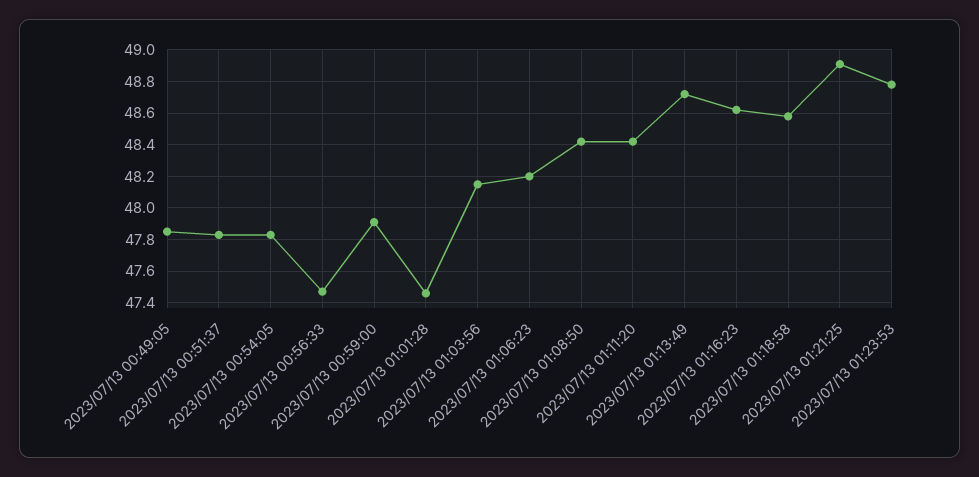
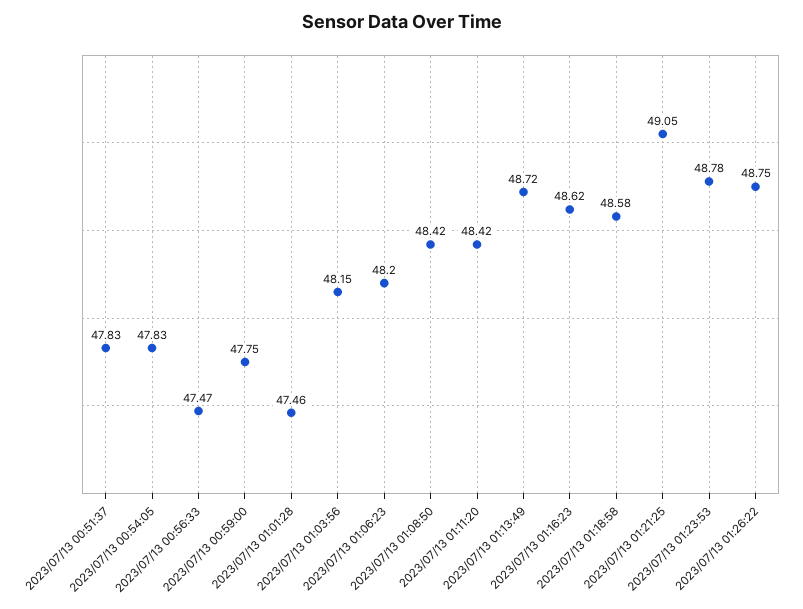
2023/07/13 00:49:05: 47.85 -> none
2023/07/13 00:59:00: 47.9 -> 47.75
2023/07/13 01:21:25: 48.9 -> 49.05
2023/07/13 01:26:22: none -> 48.75

